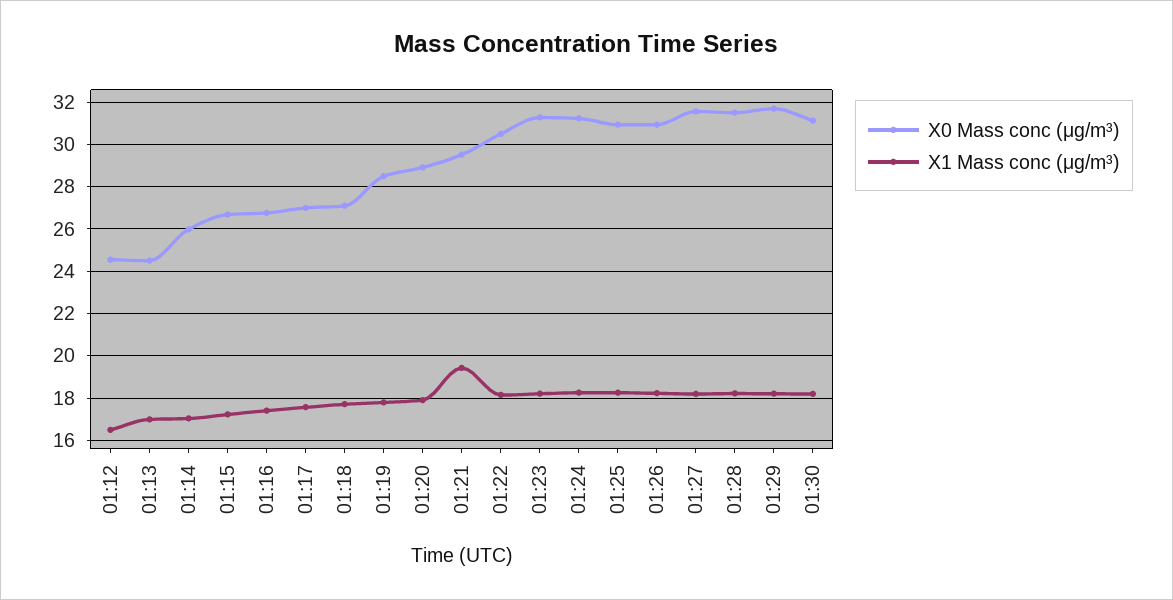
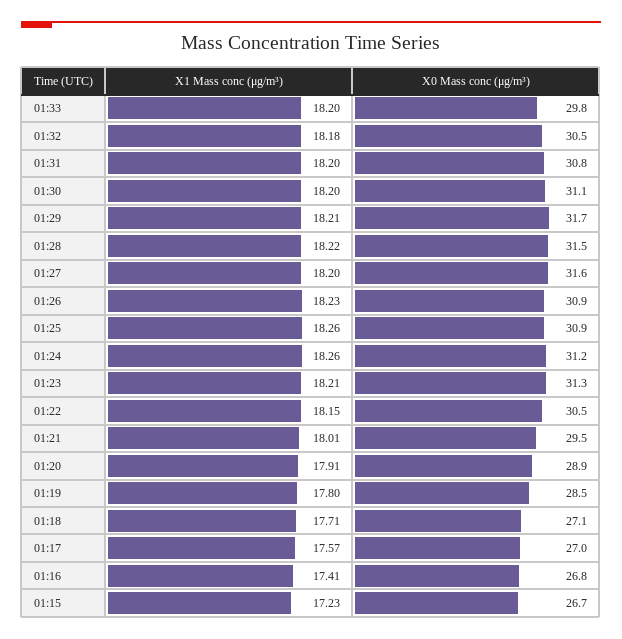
X0 Mass conc (μg/m³), 01:12: 24.5 -> none
X1 Mass conc (μg/m³), 01:12: 16.5 -> none
X0 Mass conc (μg/m³), 01:13: 24.5 -> none
X1 Mass conc (μg/m³), 01:13: 17 -> none
X0 Mass conc (μg/m³), 01:14: 26 -> none
X1 Mass conc (μg/m³), 01:14: 17 -> none
X1 Mass conc (μg/m³), 01:21: 19.5 -> 18.01
X1 Mass conc (μg/m³), 01:33: none -> 18.2
X0 Mass conc (μg/m³), 01:33: none -> 29.8
X1 Mass conc (μg/m³), 01:32: none -> 18.18
X0 Mass conc (μg/m³), 01:32: none -> 30.5
X1 Mass conc (μg/m³), 01:31: none -> 18.2
X0 Mass conc (μg/m³), 01:31: none -> 30.8

